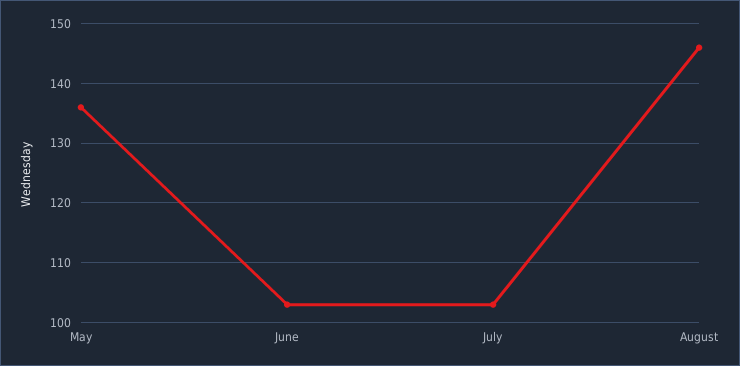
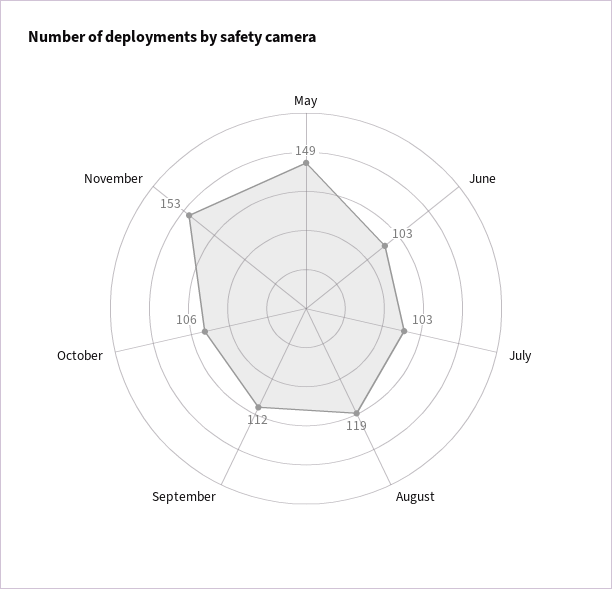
May: 135 -> 149
August: 145 -> 119
September: none -> 112
October: none -> 106
November: none -> 153

